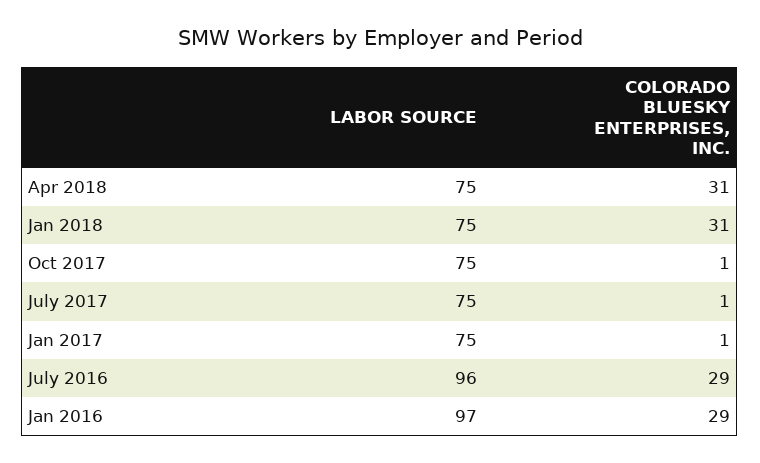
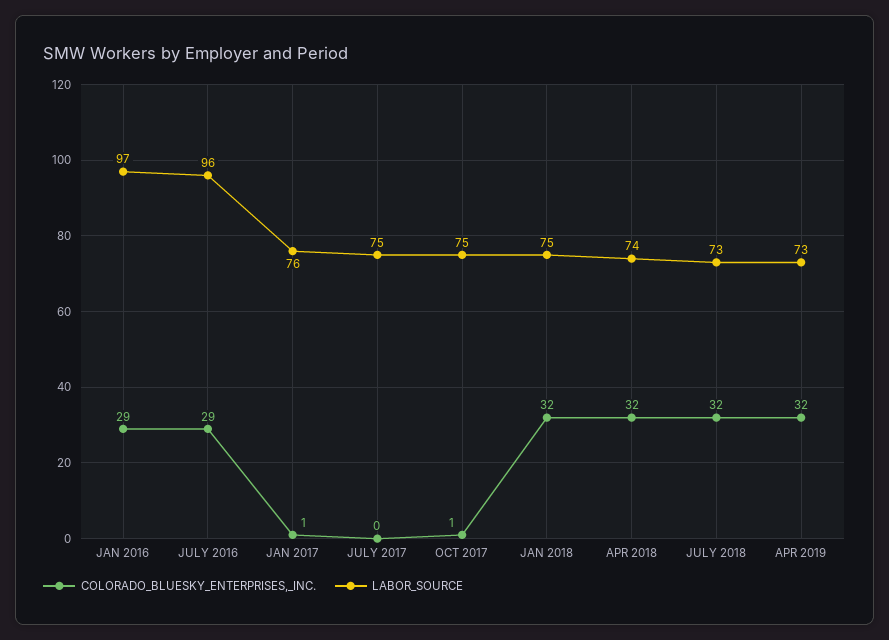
LABOR SOURCE, Apr 2018: 75 -> 74
COLORADO BLUESKY ENTERPRISES, INC., Apr 2018: 31 -> 32
COLORADO BLUESKY ENTERPRISES, INC., Jan 2018: 31 -> 32
COLORADO BLUESKY ENTERPRISES, INC., July 2017: 1 -> 0
LABOR SOURCE, Jan 2017: 75 -> 76
COLORADO BLUESKY ENTERPRISES, INC., JULY 2018: none -> 32
LABOR SOURCE, JULY 2018: none -> 73
COLORADO BLUESKY ENTERPRISES, INC., APR 2019: none -> 32
LABOR SOURCE, APR 2019: none -> 73

